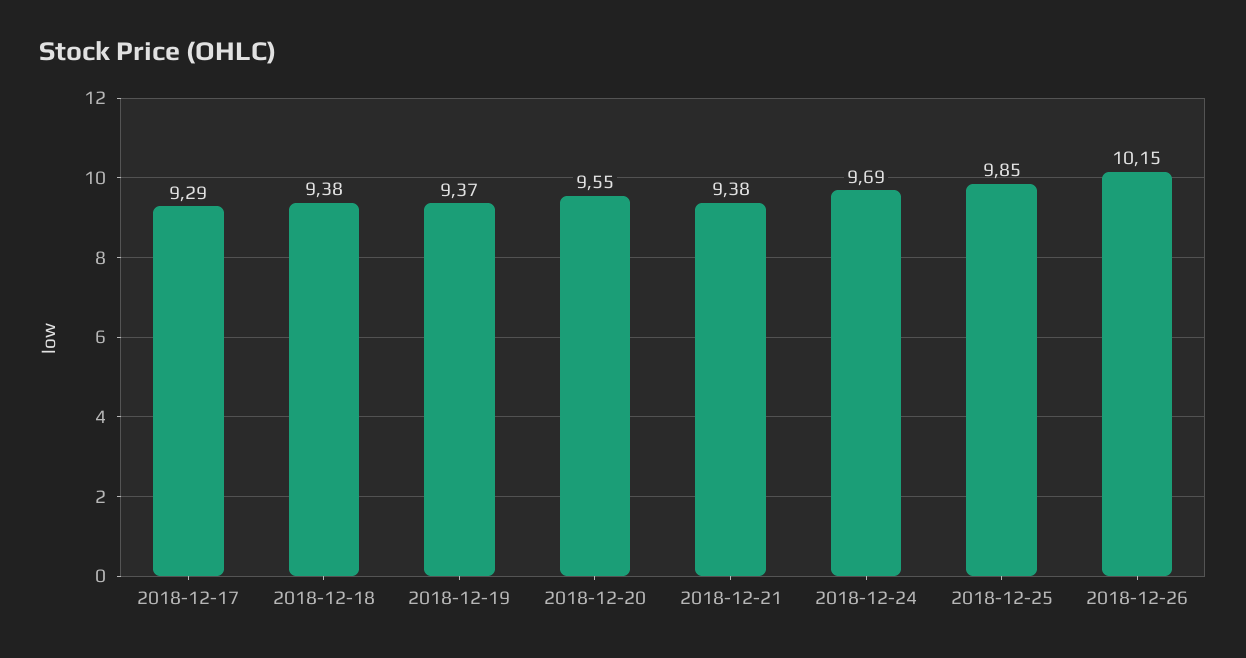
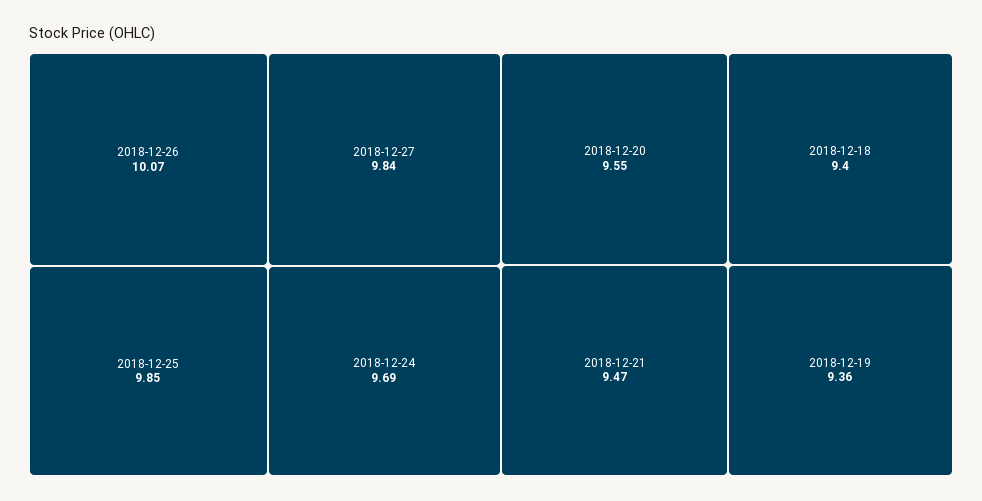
2018-12-17: 9.29 -> none
2018-12-18: 9.38 -> 9.4
2018-12-19: 9.37 -> 9.36
2018-12-21: 9.38 -> 9.47
2018-12-26: 10.15 -> 10.07
2018-12-27: none -> 9.84

